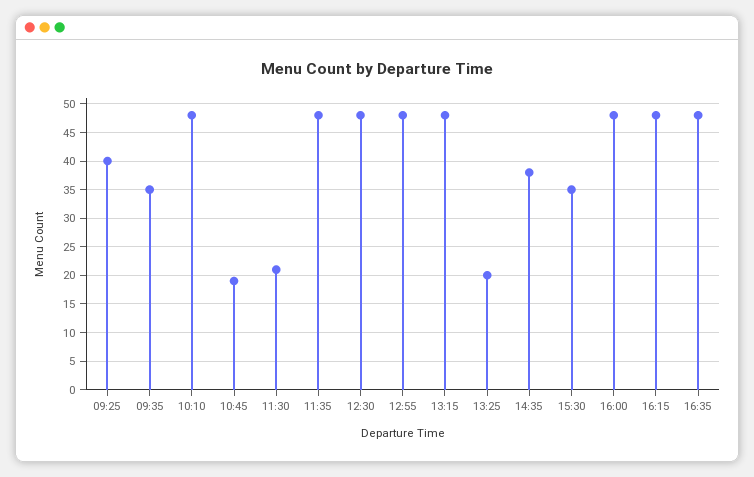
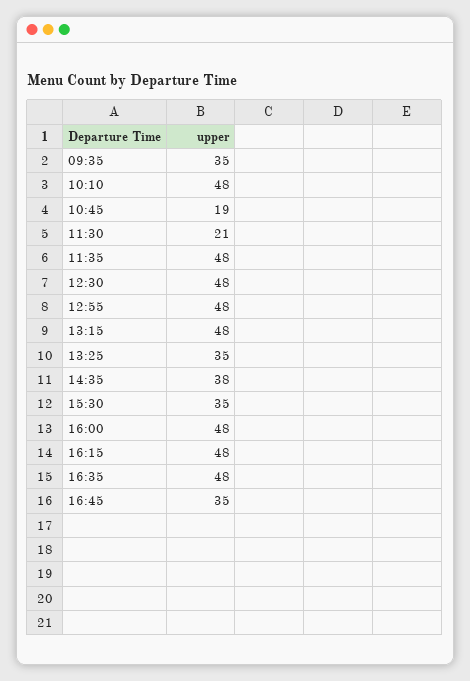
09:25: 40 -> none
13:25: 20 -> 35
16:45: none -> 35

